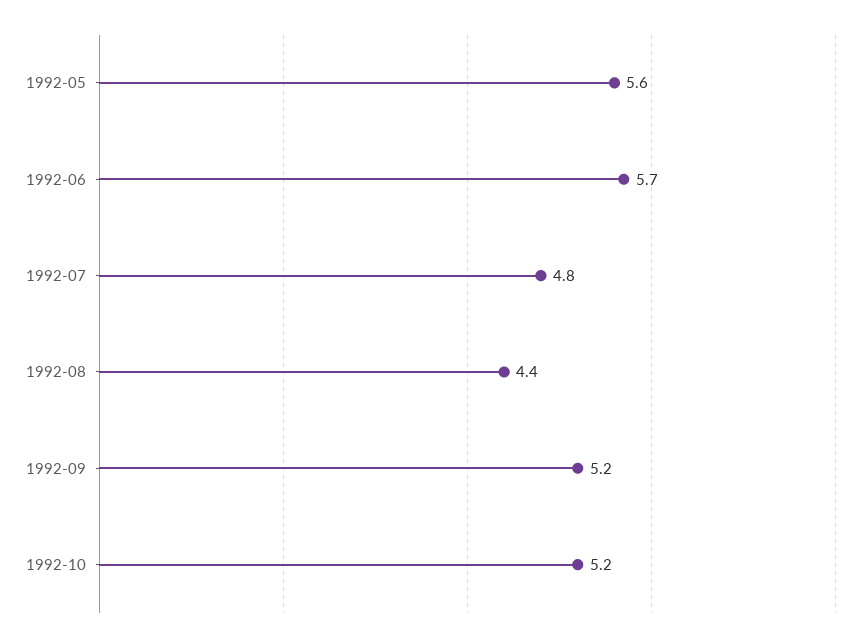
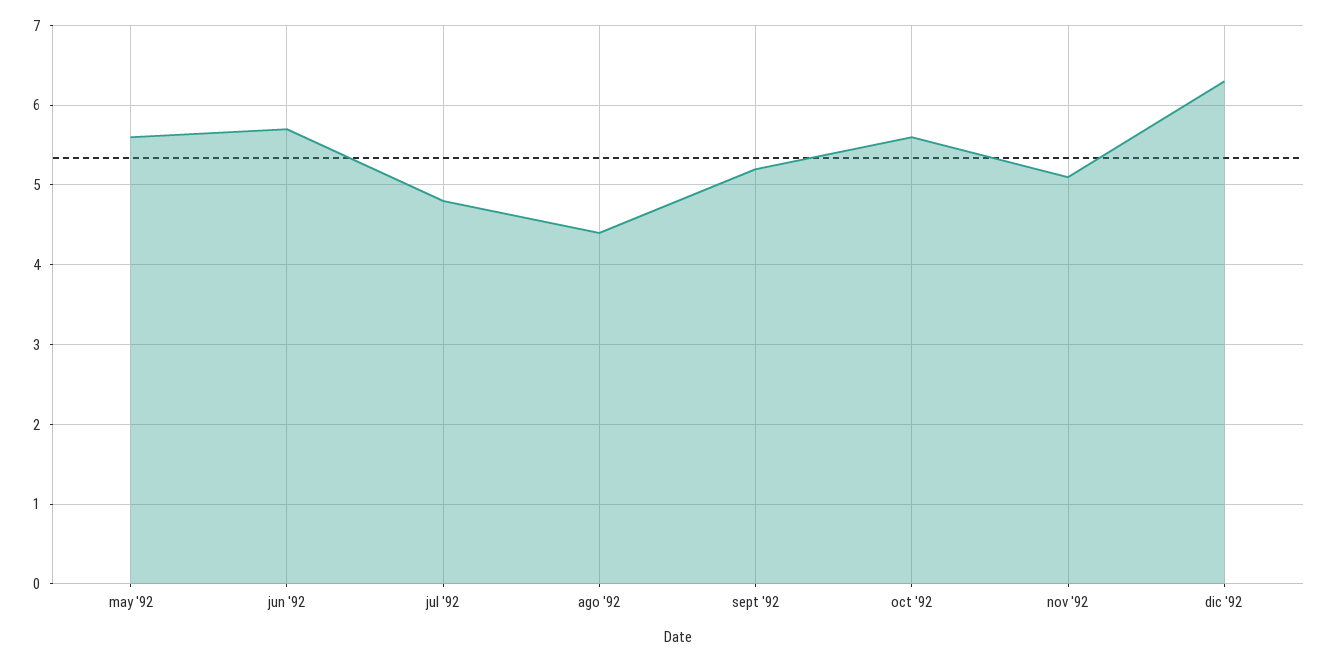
1992-10: 5.2 -> 5.6
nov '92: none -> 5.1
dic '92: none -> 6.3

